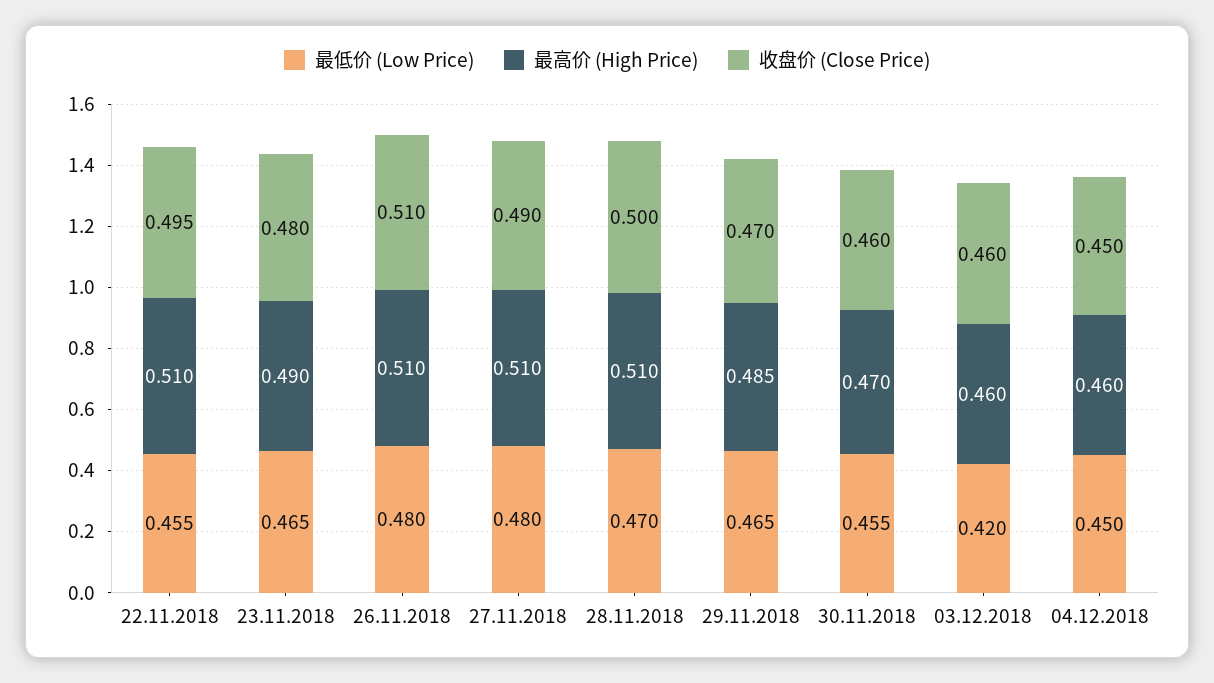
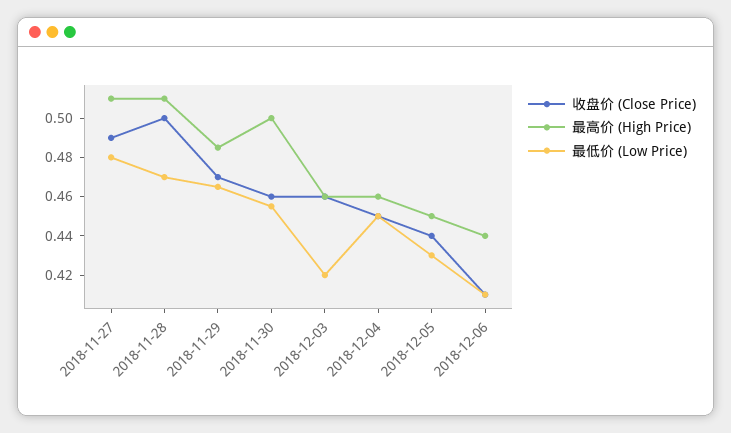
最低价 (Low Price), 22.11.2018: 0.455 -> none
最高价 (High Price), 22.11.2018: 0.51 -> none
收盘价 (Close Price), 22.11.2018: 0.495 -> none
最低价 (Low Price), 23.11.2018: 0.465 -> none
最高价 (High Price), 23.11.2018: 0.49 -> none
收盘价 (Close Price), 23.11.2018: 0.48 -> none
最低价 (Low Price), 26.11.2018: 0.48 -> none
最高价 (High Price), 26.11.2018: 0.51 -> none
收盘价 (Close Price), 26.11.2018: 0.51 -> none
最高价 (High Price), 30.11.2018: 0.47 -> 0.5
收盘价 (Close Price), 2018-12-05: none -> 0.44
最高价 (High Price), 2018-12-05: none -> 0.45
最低价 (Low Price), 2018-12-05: none -> 0.43
收盘价 (Close Price), 2018-12-06: none -> 0.41
最高价 (High Price), 2018-12-06: none -> 0.44
最低价 (Low Price), 2018-12-06: none -> 0.41

